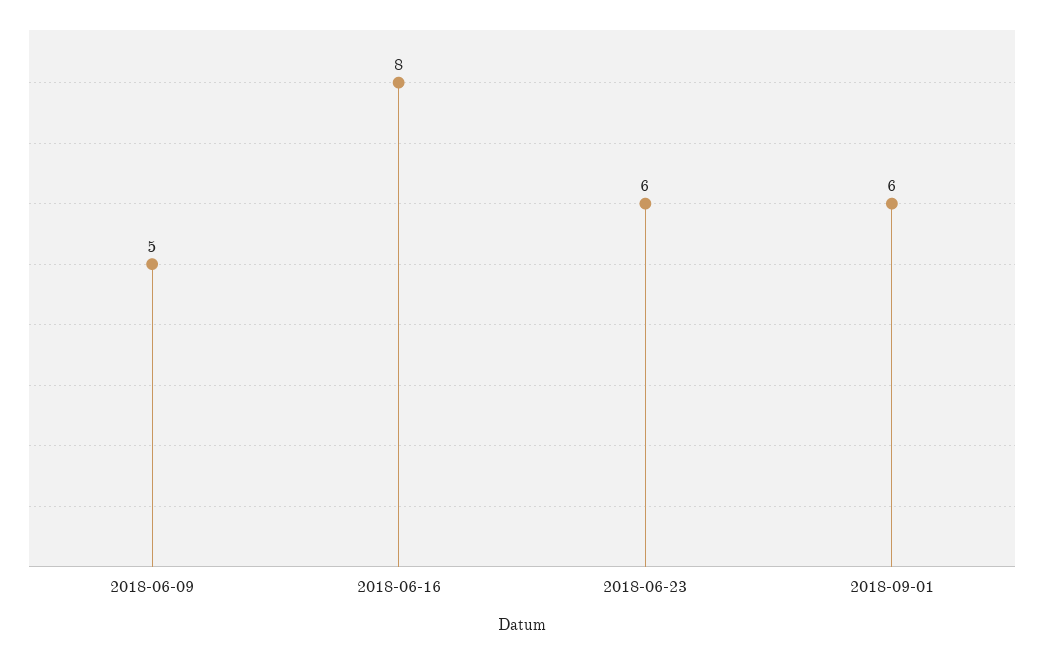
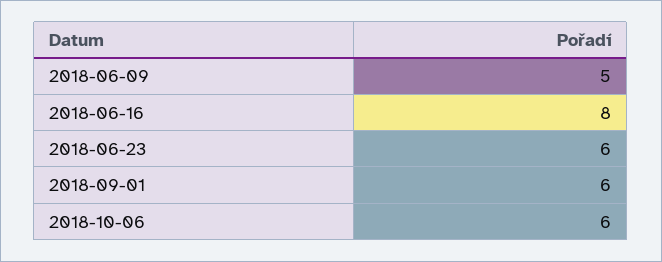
2018-10-06: none -> 6

